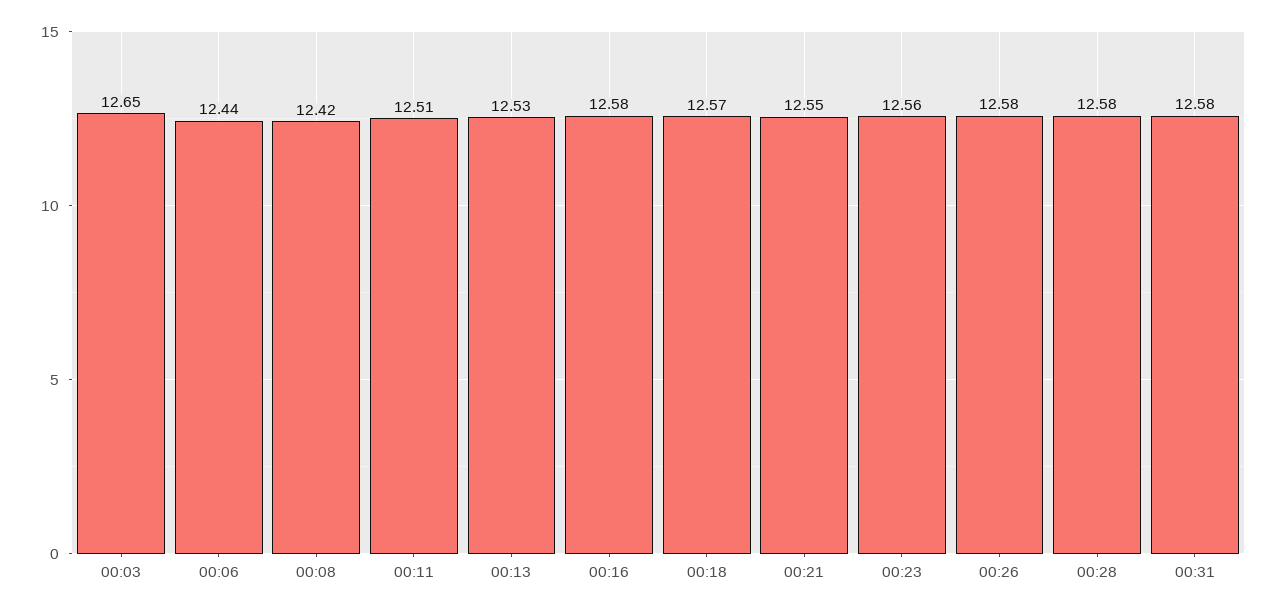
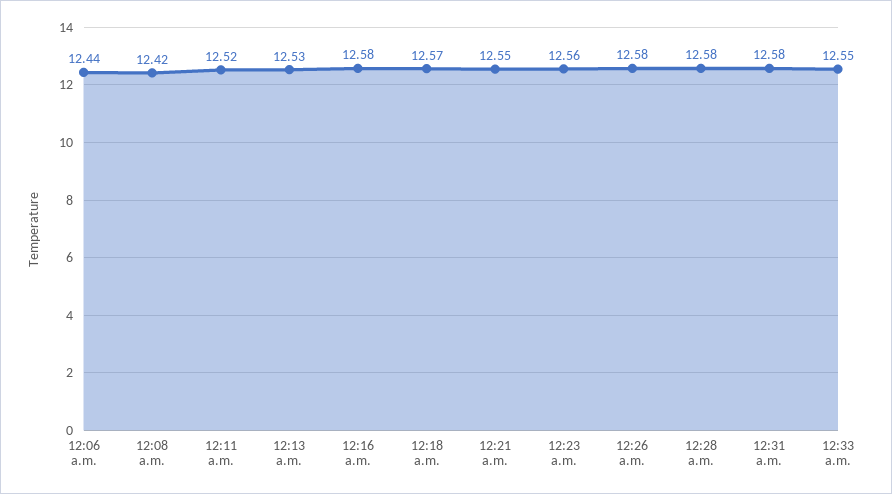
00:03: 12.65 -> none
00:11: 12.51 -> 12.52
12:33 a.m.: none -> 12.55

